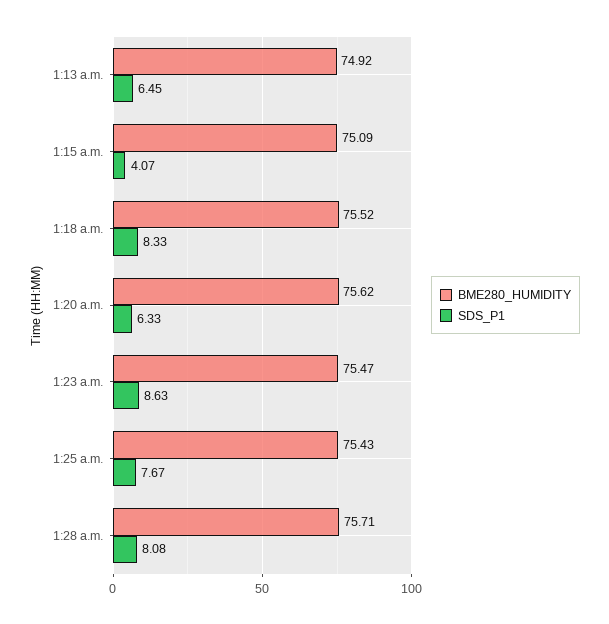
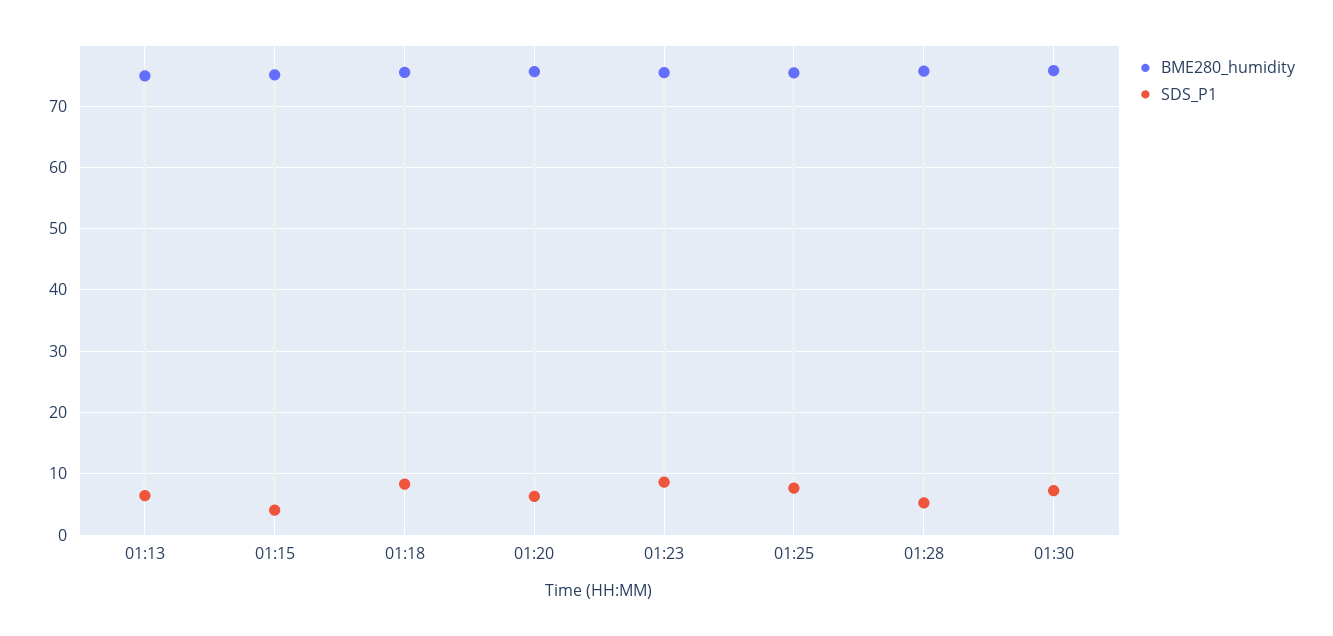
SDS_P1, 1:28 a.m.: 8.08 -> 5
BME280_HUMIDITY, 01:30: none -> 76
SDS_P1, 01:30: none -> 7

